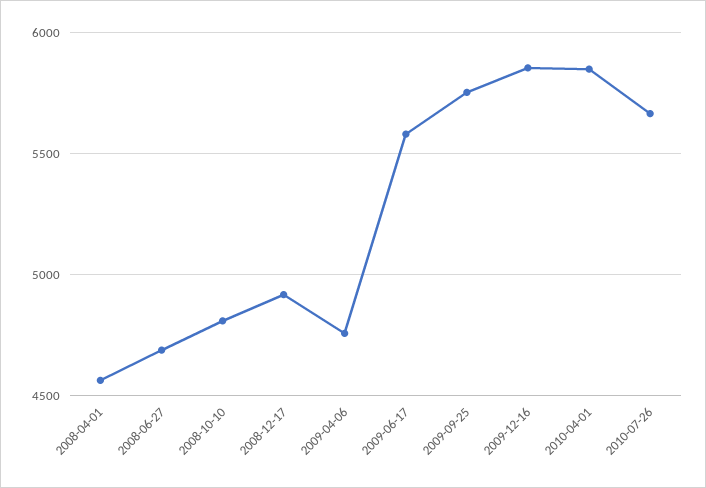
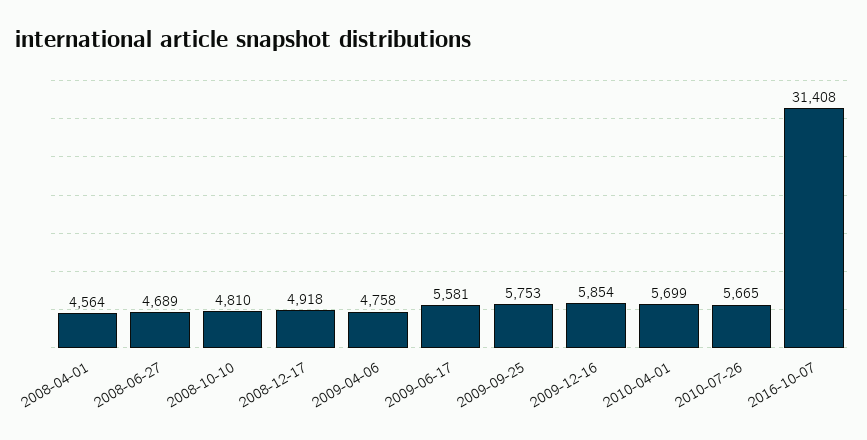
2010-04-01: 5850 -> 5699
2016-10-07: none -> 31408

